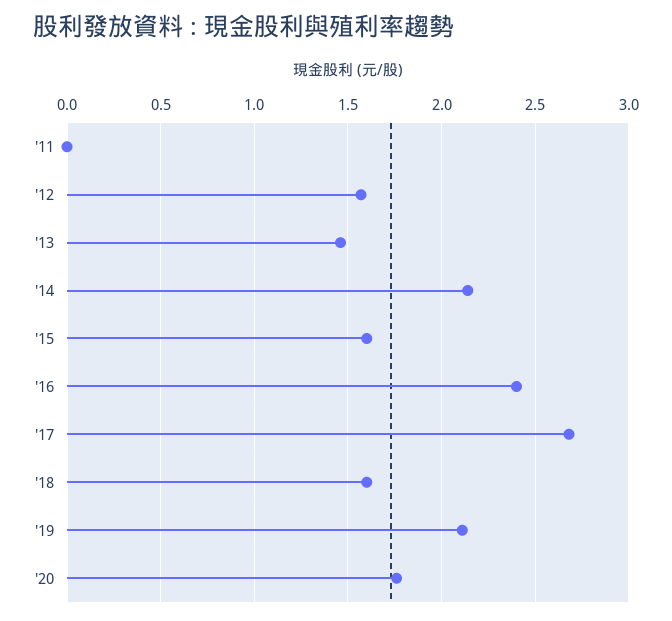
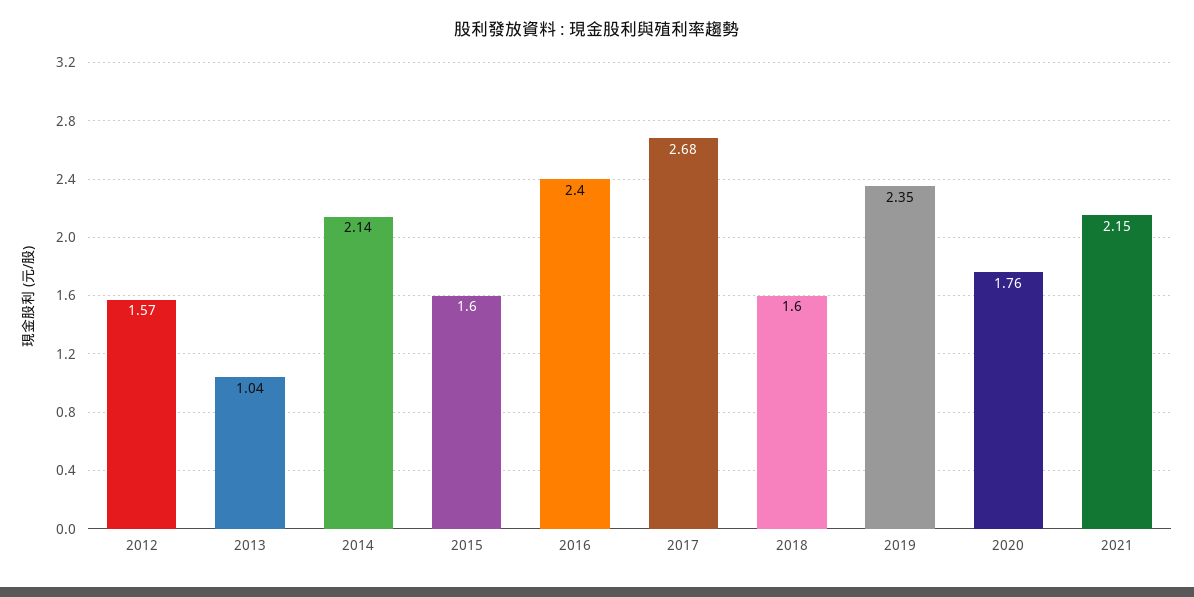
'11: 0 -> none
'13: 1.45 -> 1.04
'19: 2.1 -> 2.35
2021: none -> 2.15

